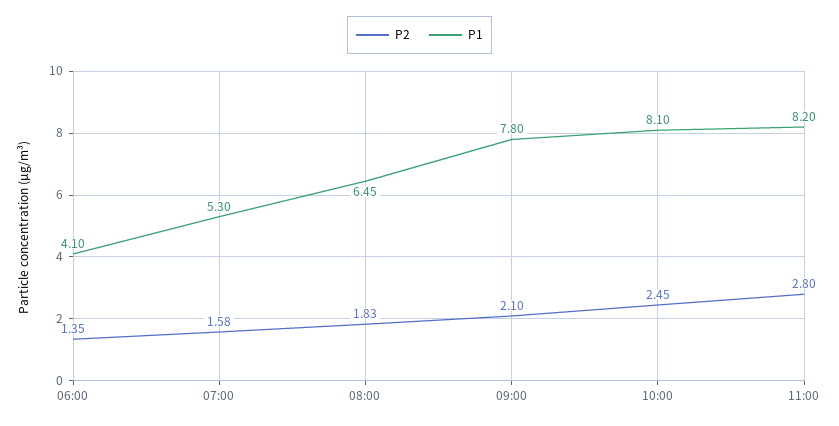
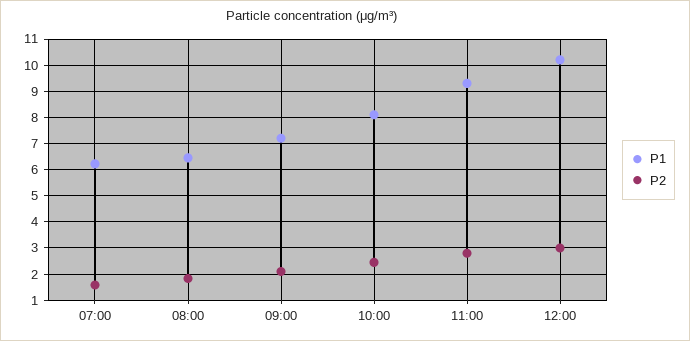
P2, 06:00: 1.35 -> none
P1, 06:00: 4.1 -> none
P1, 07:00: 5.3 -> 6.25
P1, 09:00: 7.8 -> 7.25
P1, 11:00: 8.2 -> 9.25
P1, 12:00: none -> 10.25
P2, 12:00: none -> 3

